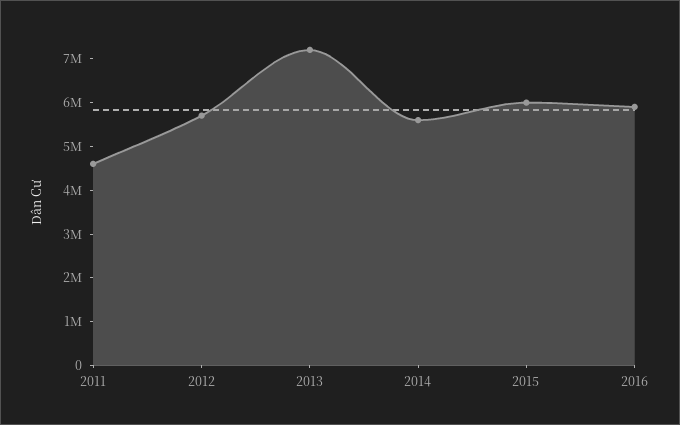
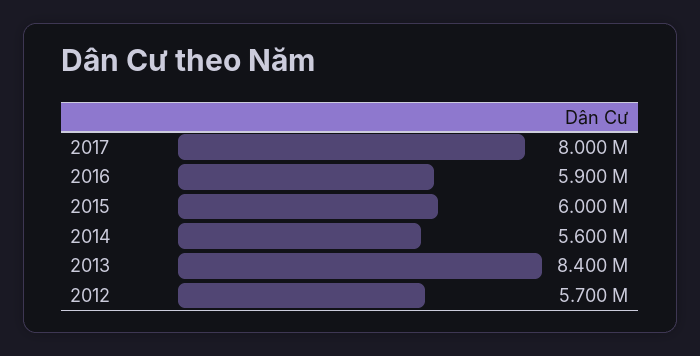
2011: 4600000 -> none
2013: 7200000 -> 8400000
2017: none -> 8000000

